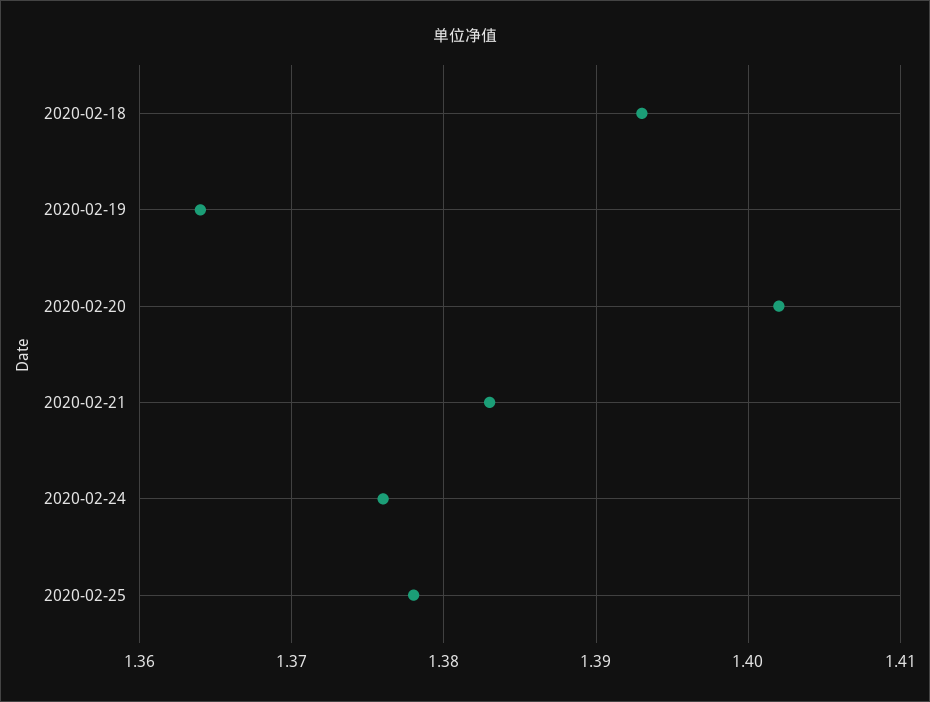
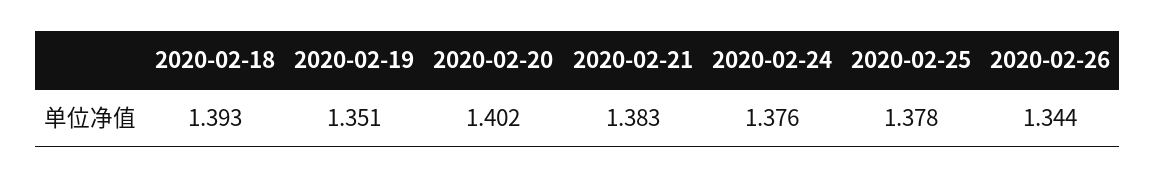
2020-02-19: 1.364 -> 1.351
2020-02-26: none -> 1.344

